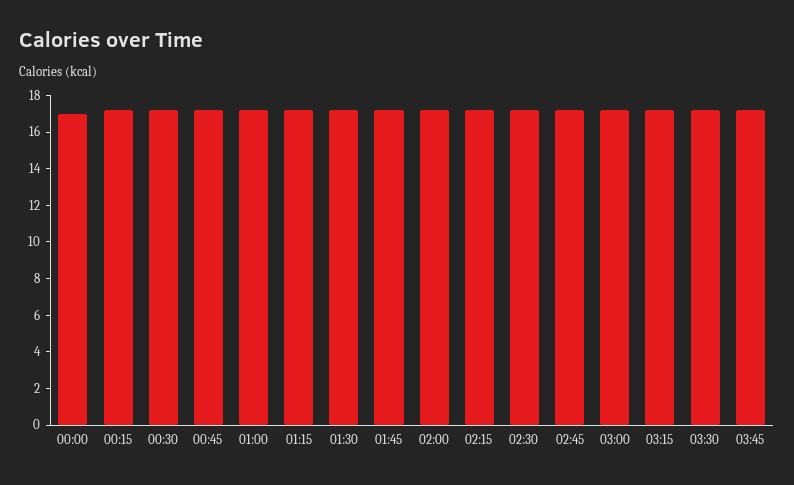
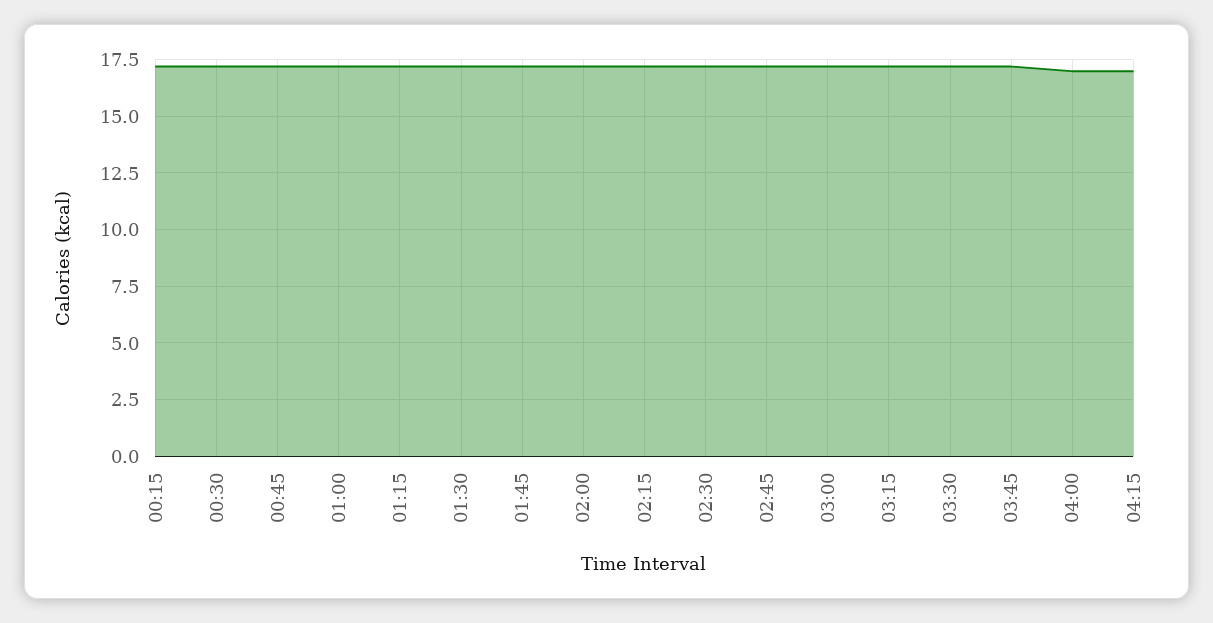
00:00: 17 -> none
04:00: none -> 17
04:15: none -> 17

